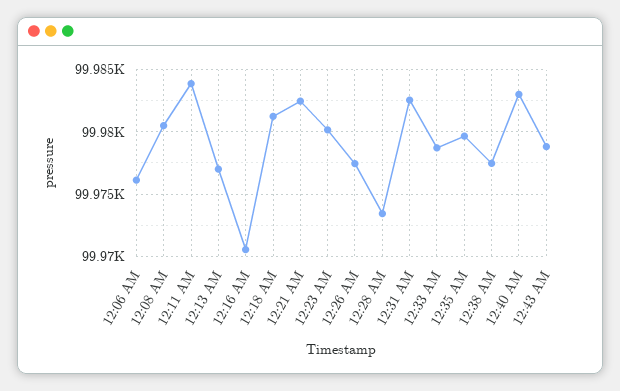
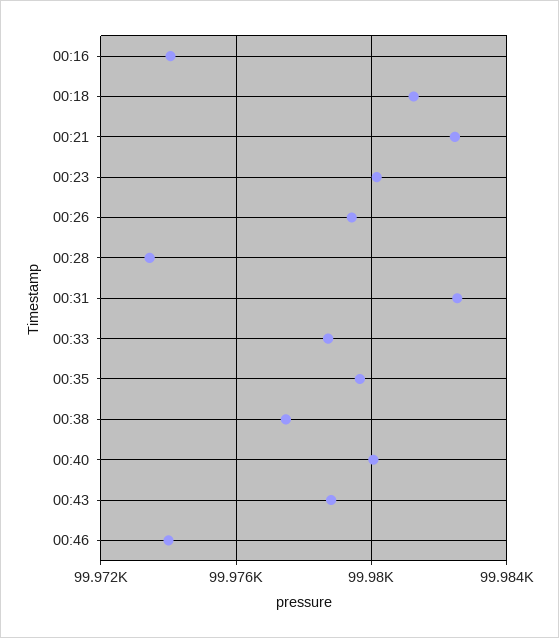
12:06 AM: 99976 -> none
12:08 AM: 99980.5 -> none
12:11 AM: 99984 -> none
12:13 AM: 99977 -> none
12:16 AM: 99970.5 -> 99974
12:26 AM: 99977.5 -> 99979.5
12:40 AM: 99983 -> 99980
00:46: none -> 99974

